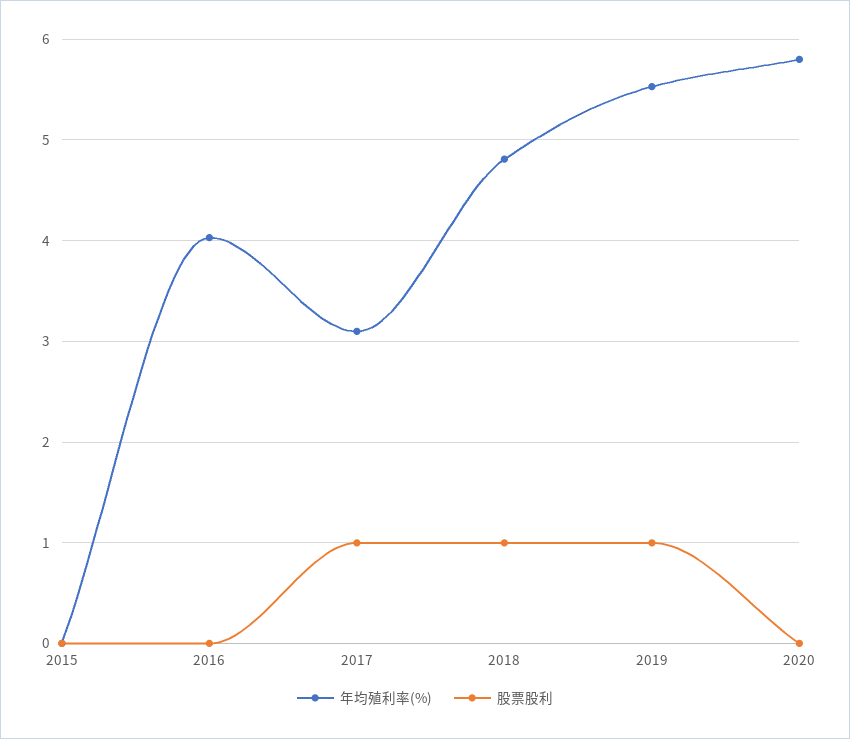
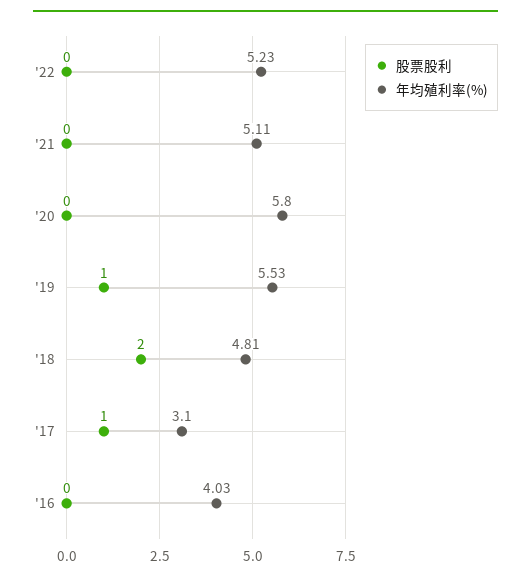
年均殖利率(%), 2015: 0 -> none
股票股利, 2015: 0 -> none
股票股利, 2018: 1 -> 2
股票股利, '22: none -> 0
年均殖利率(%), '22: none -> 5.23
股票股利, '21: none -> 0
年均殖利率(%), '21: none -> 5.11

